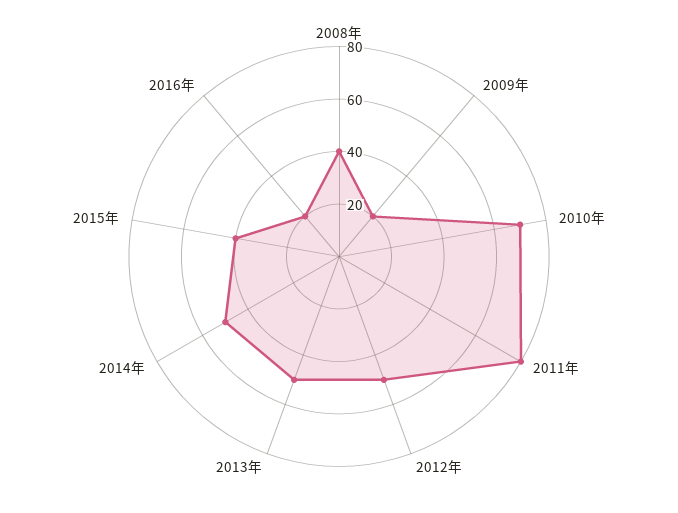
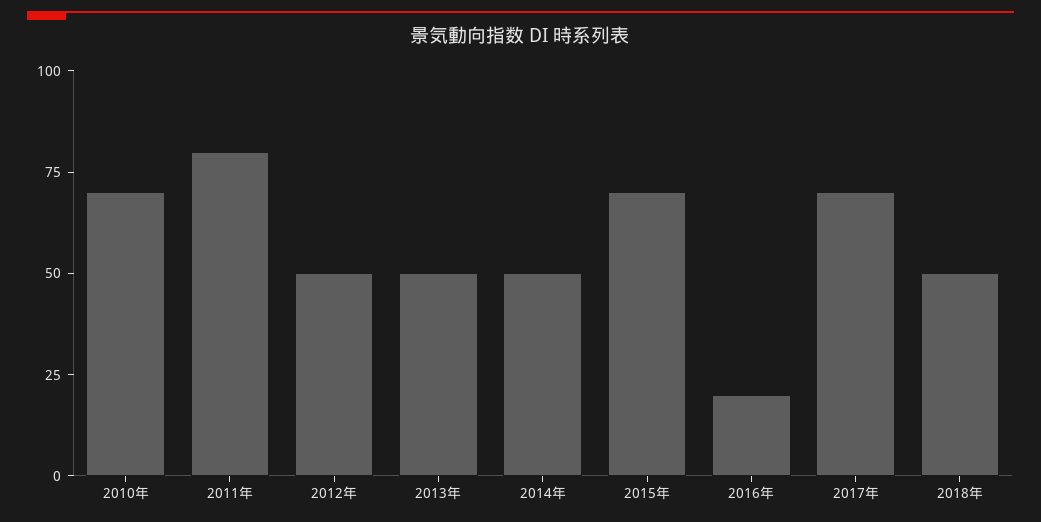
2008年: 40 -> none
2009年: 20 -> none
2015年: 40 -> 70
2017年: none -> 70
2018年: none -> 50

